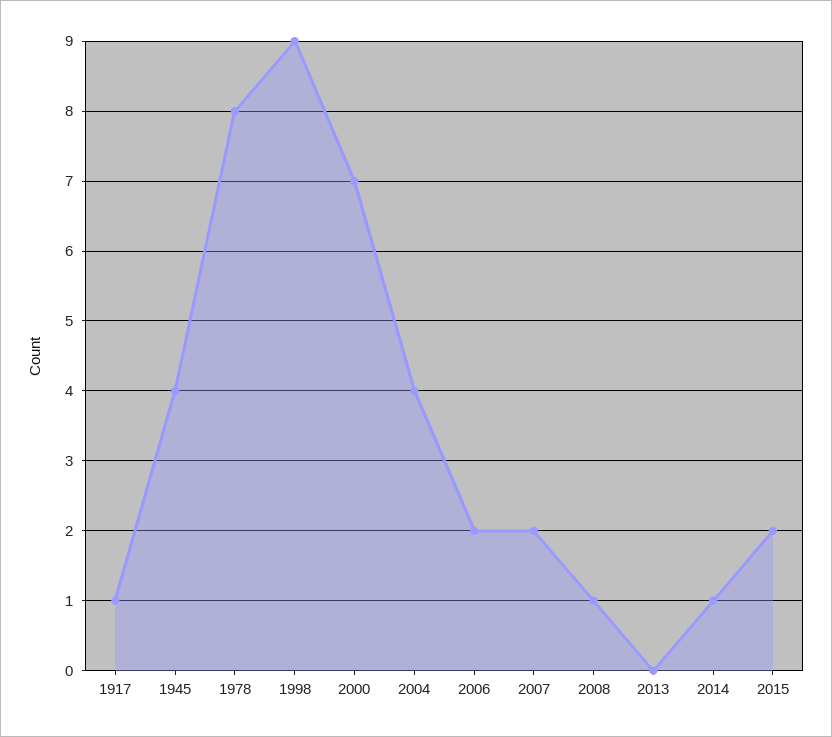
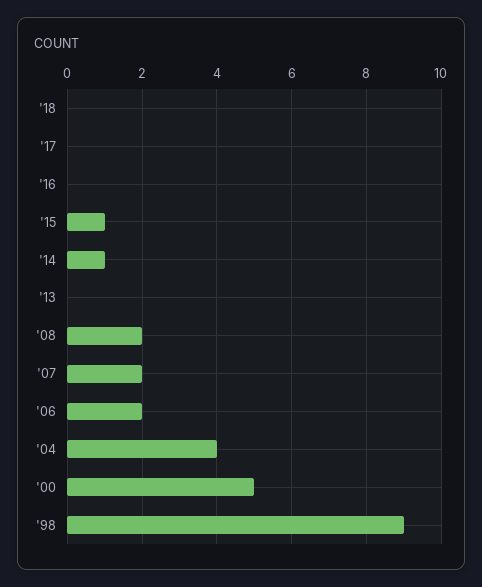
1917: 1 -> none
1945: 4 -> none
1978: 8 -> none
2000: 7 -> 5
2008: 1 -> 2
2015: 2 -> 1
'18: none -> 0
'17: none -> 0
'16: none -> 0

